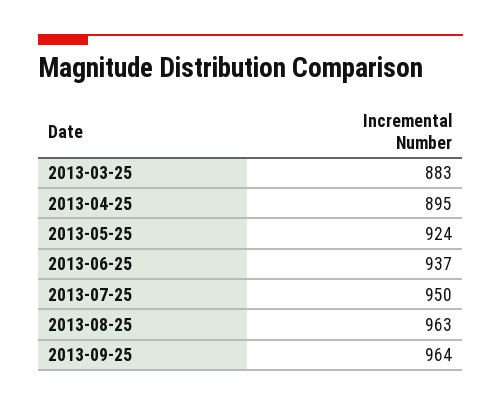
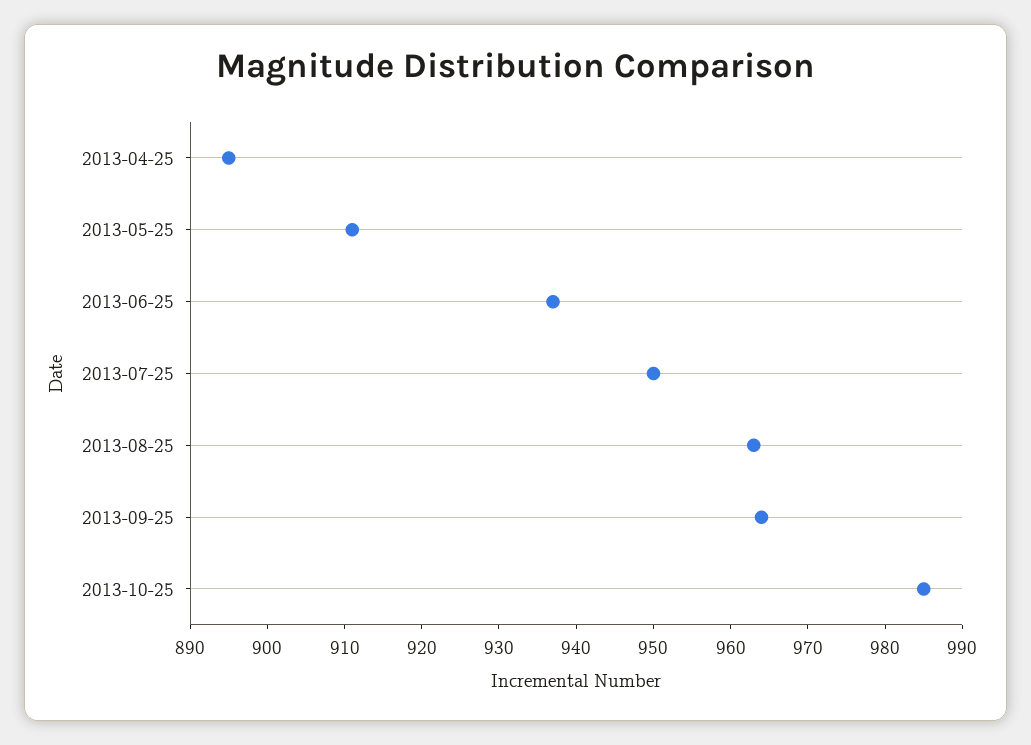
2013-03-25: 883 -> none
2013-05-25: 924 -> 910
2013-10-25: none -> 985

